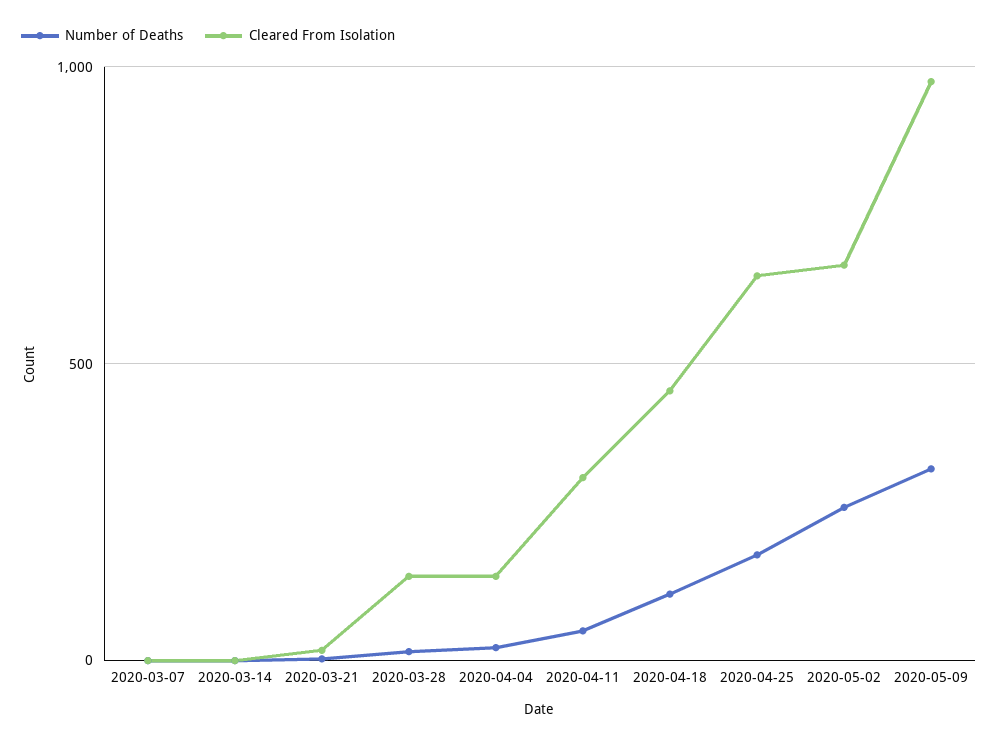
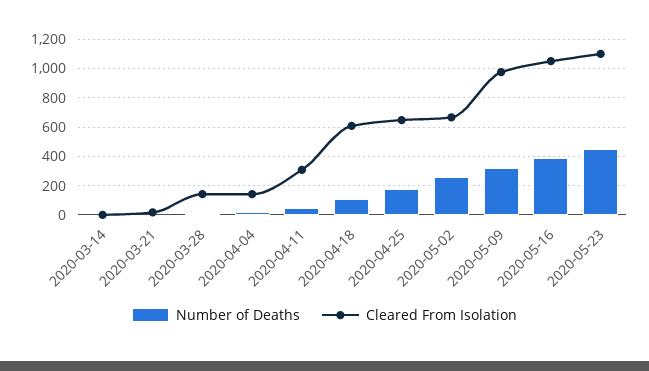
Number of Deaths, 2020-03-07: 0 -> none
Cleared From Isolation, 2020-03-07: 0 -> none
Cleared From Isolation, 2020-04-18: 450 -> 600
Number of Deaths, 2020-05-16: none -> 400
Cleared From Isolation, 2020-05-16: none -> 1050
Number of Deaths, 2020-05-23: none -> 450
Cleared From Isolation, 2020-05-23: none -> 1100

